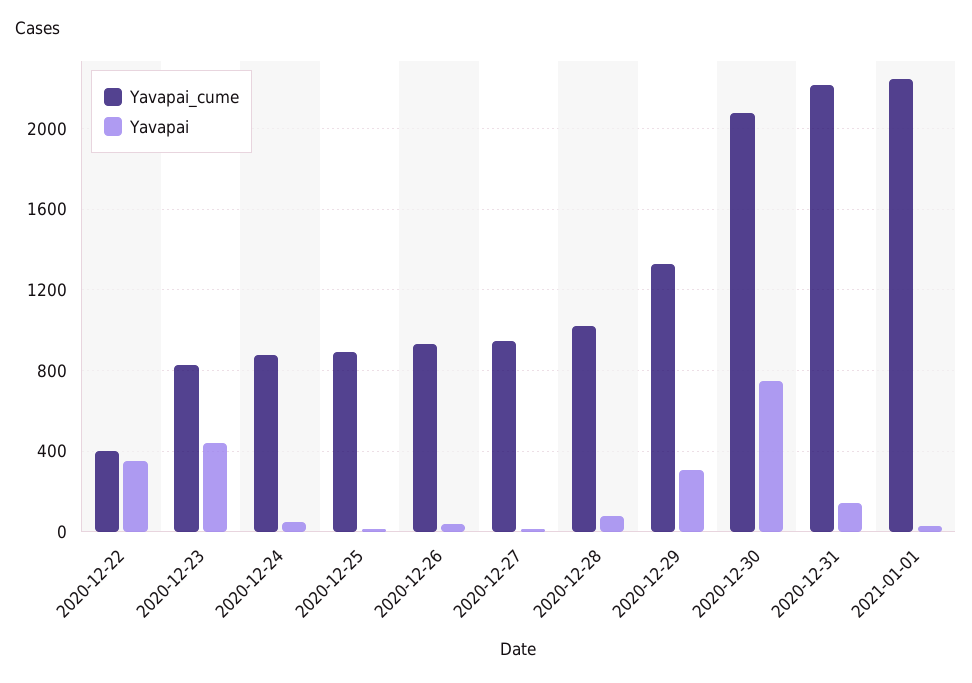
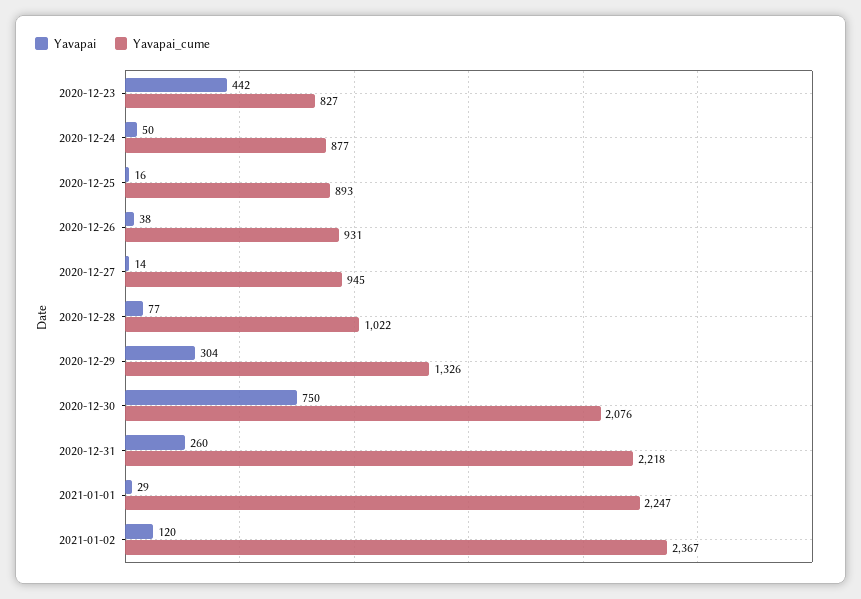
Yavapai_cume, 2020-12-22: 400 -> none
Yavapai, 2020-12-22: 350 -> none
Yavapai, 2020-12-31: 150 -> 260
Yavapai, 2021-01-02: none -> 120
Yavapai_cume, 2021-01-02: none -> 2367

